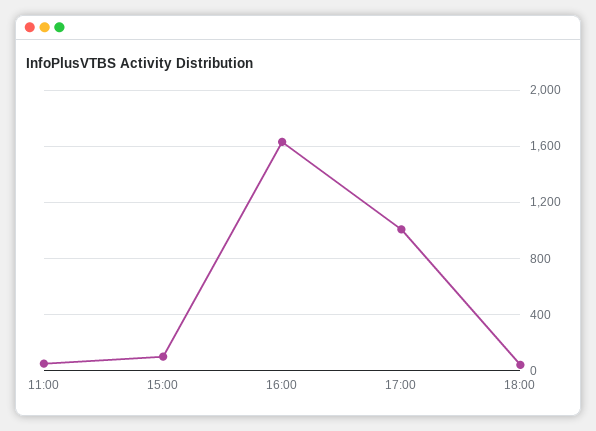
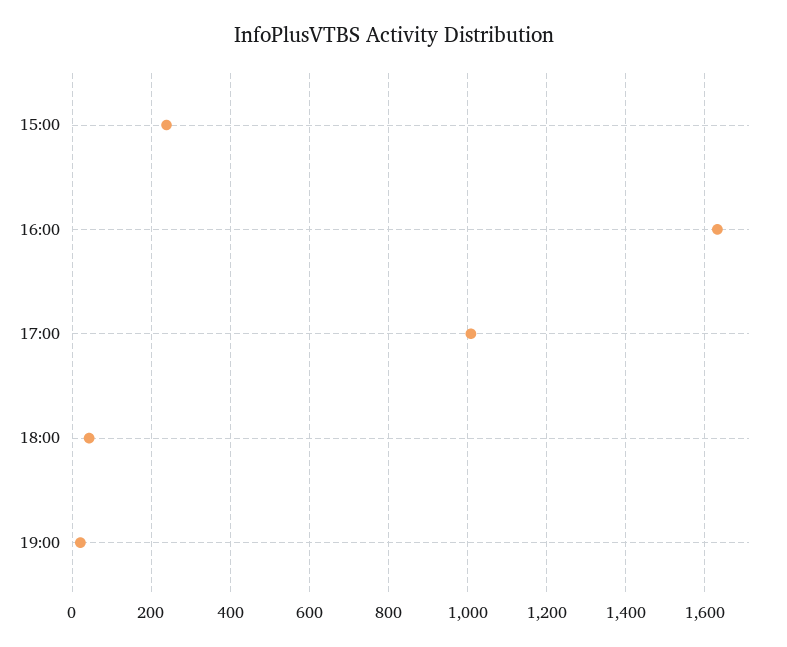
11:00: 50 -> none
15:00: 100 -> 240
19:00: none -> 20

